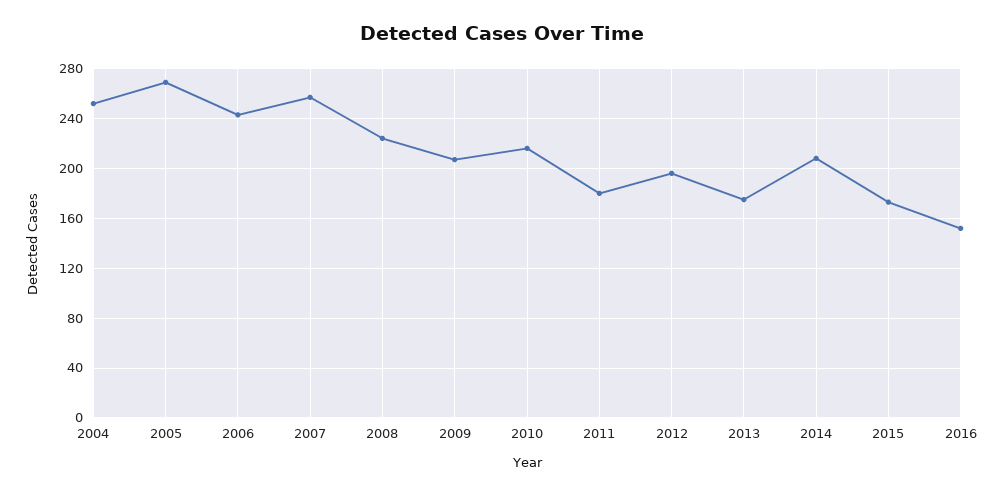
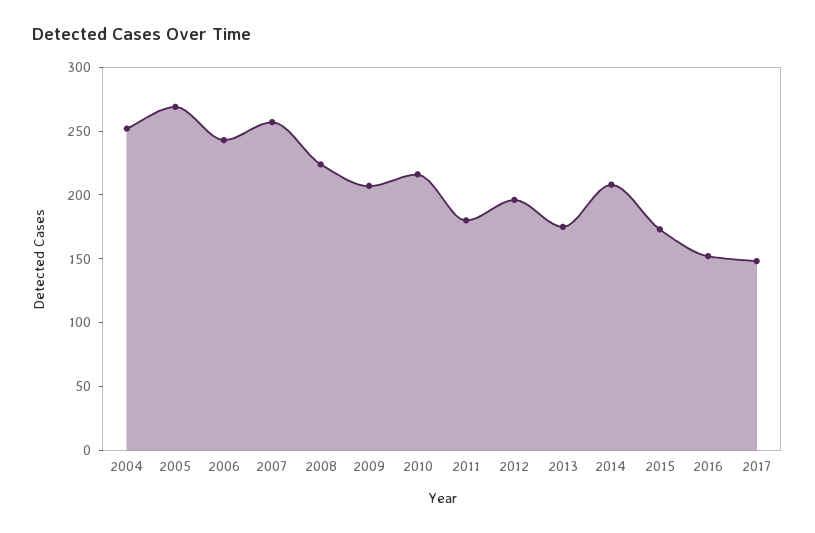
2017: none -> 150

